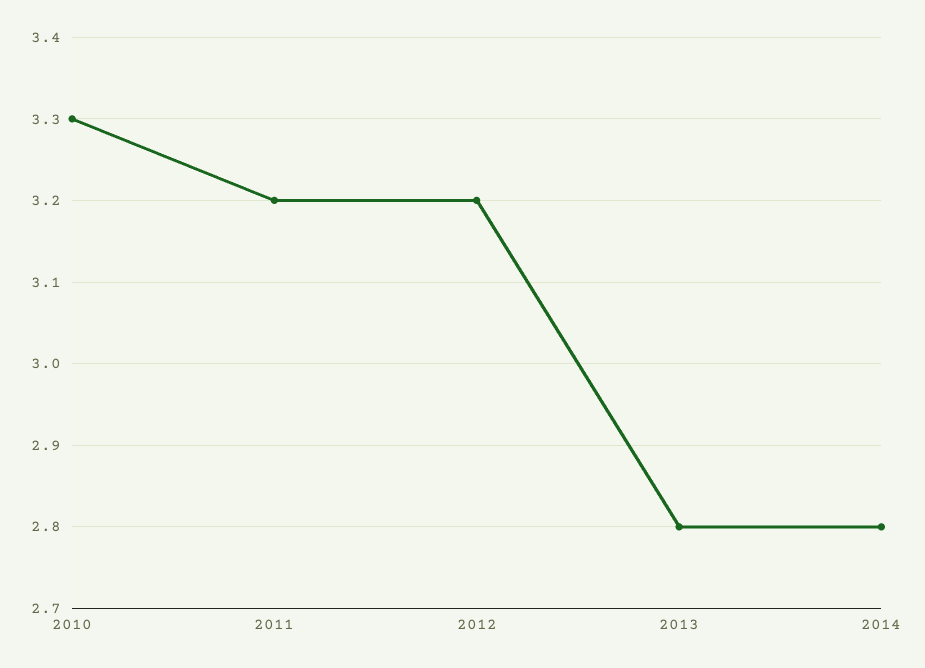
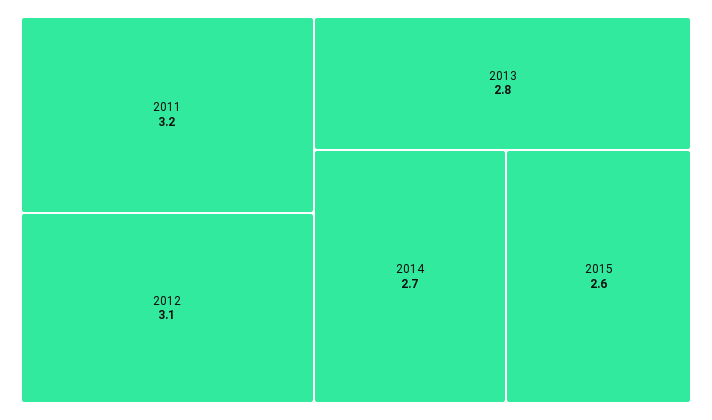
2010: 3.3 -> none
2012: 3.2 -> 3.1
2014: 2.8 -> 2.7
2015: none -> 2.6

